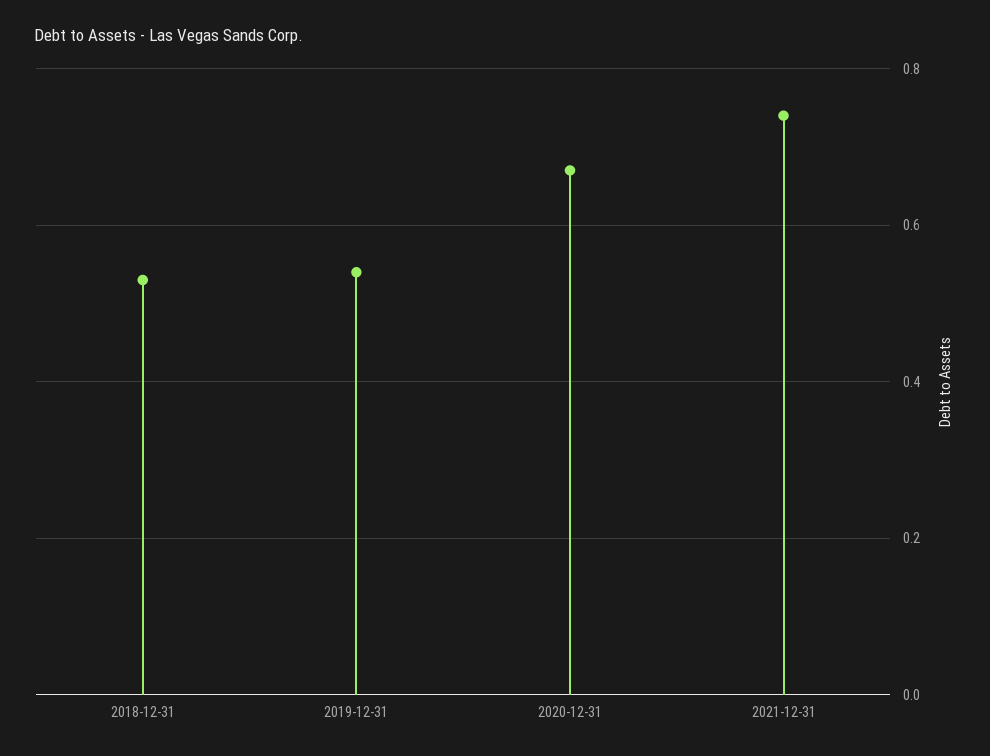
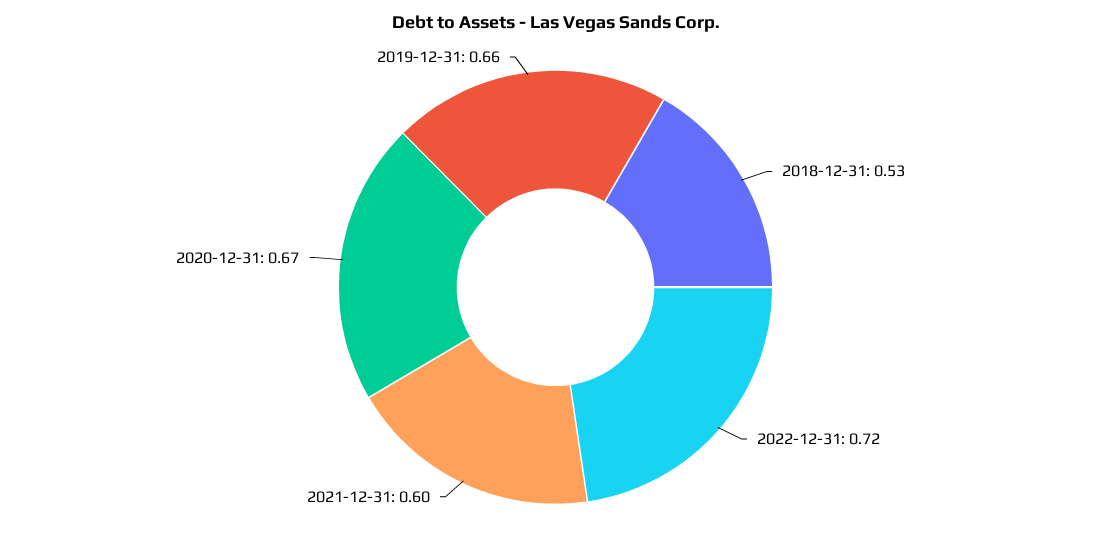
2019-12-31: 0.55 -> 0.66
2021-12-31: 0.75 -> 0.6
2022-12-31: none -> 0.72

